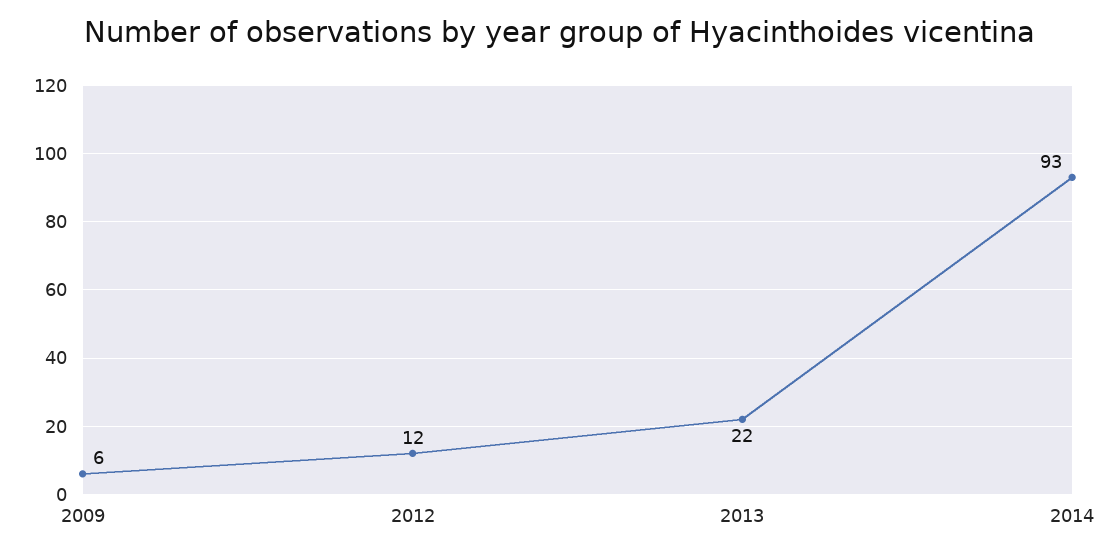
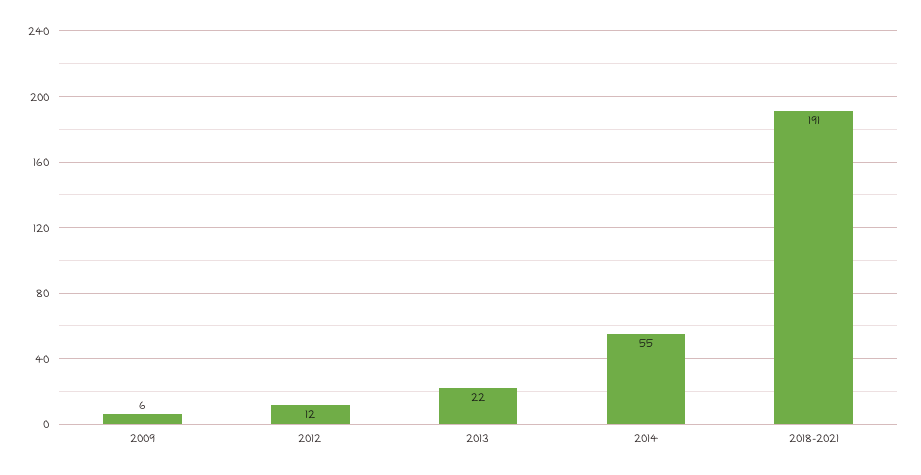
2014: 93 -> 55
2018-2021: none -> 191

